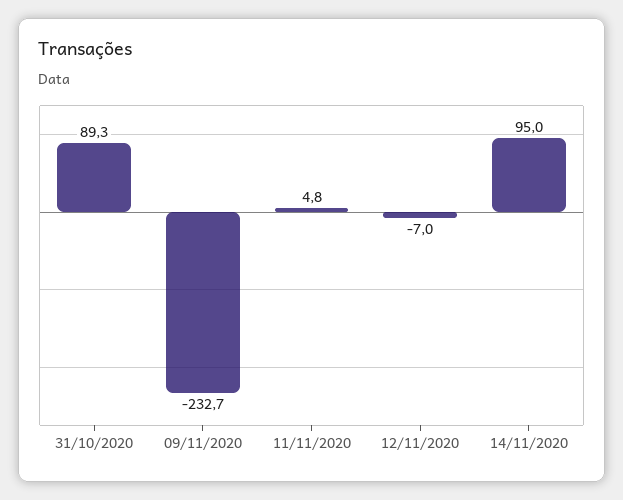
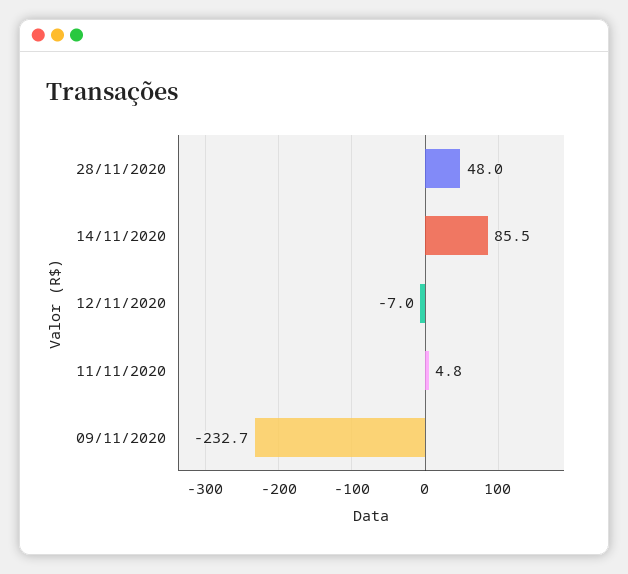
31/10/2020: 89.3 -> none
14/11/2020: 95 -> 85.5
28/11/2020: none -> 48

